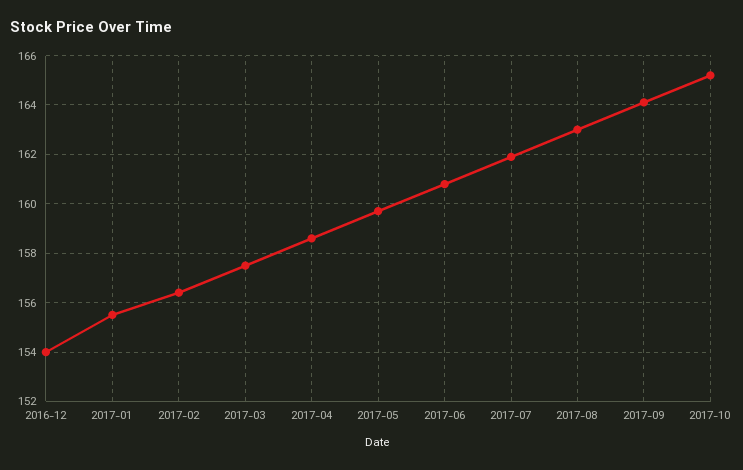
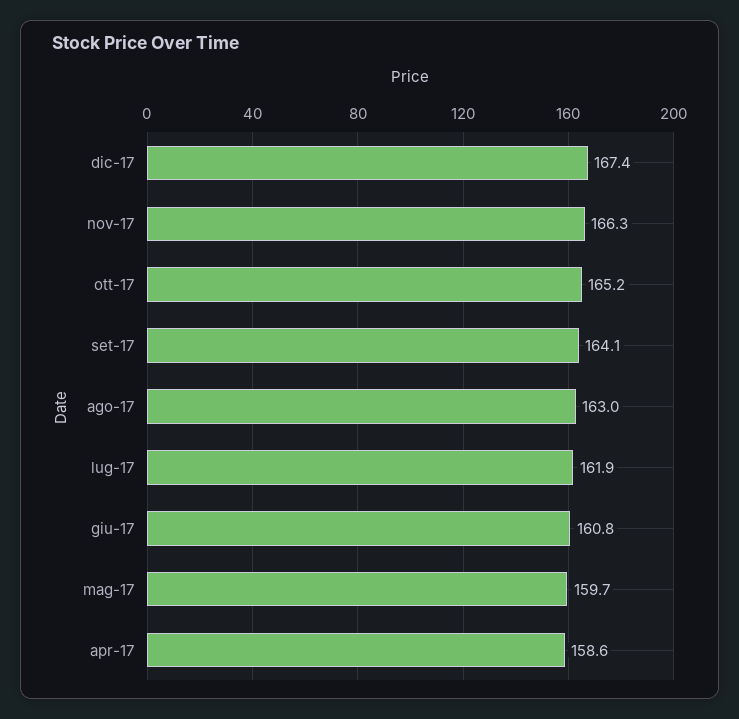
2016-12: 154 -> none
2017-01: 155.5 -> none
2017-02: 156.5 -> none
2017-03: 157.5 -> none
dic-17: none -> 167.4
nov-17: none -> 166.3

